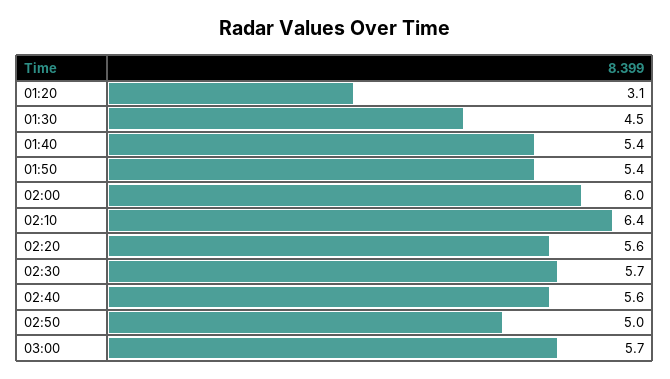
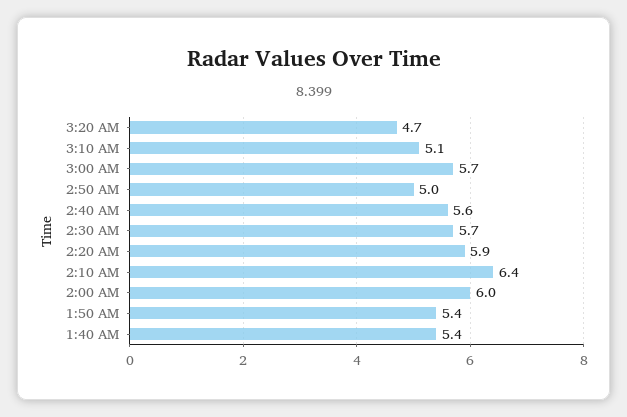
01:20: 3.1 -> none
01:30: 4.5 -> none
02:20: 5.6 -> 5.9
3:20 AM: none -> 4.7
3:10 AM: none -> 5.1

